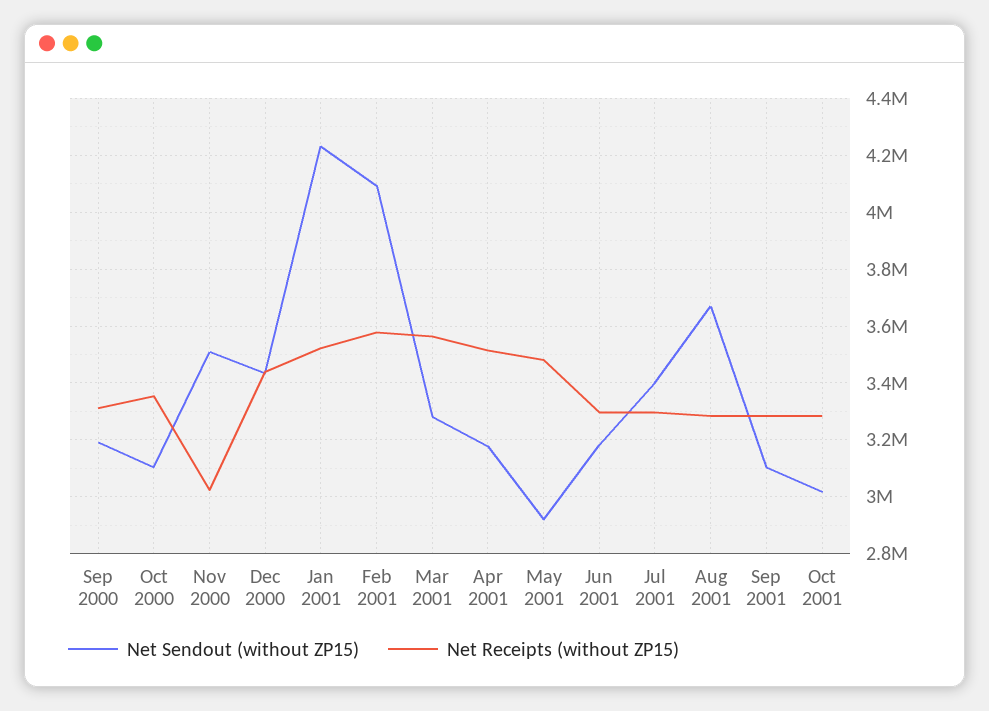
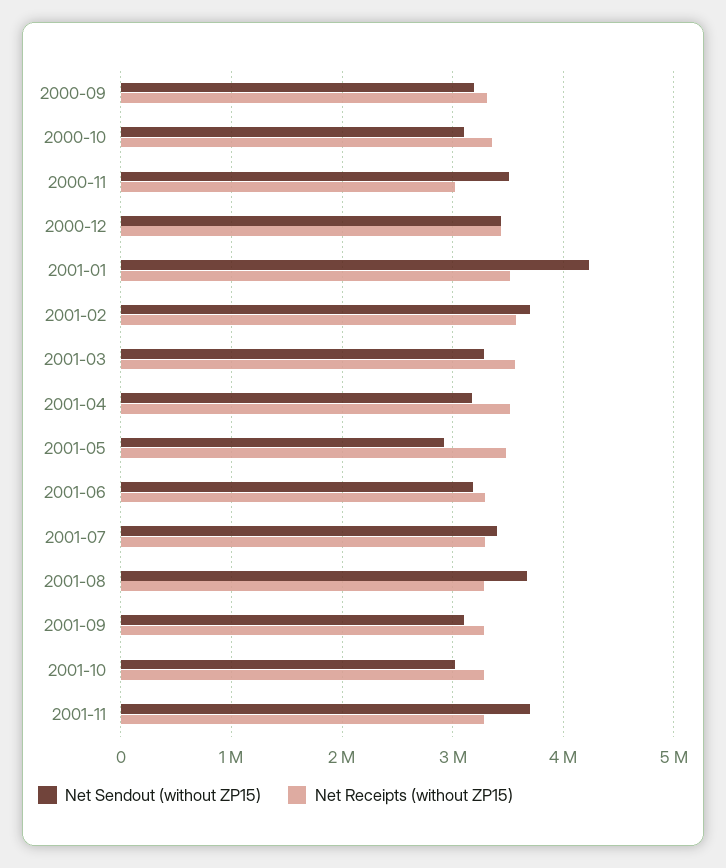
Net Sendout (without ZP15), Feb 2001: 4100000 -> 3700000
Net Sendout (without ZP15), 2001-11: none -> 3700000
Net Receipts (without ZP15), 2001-11: none -> 3300000

